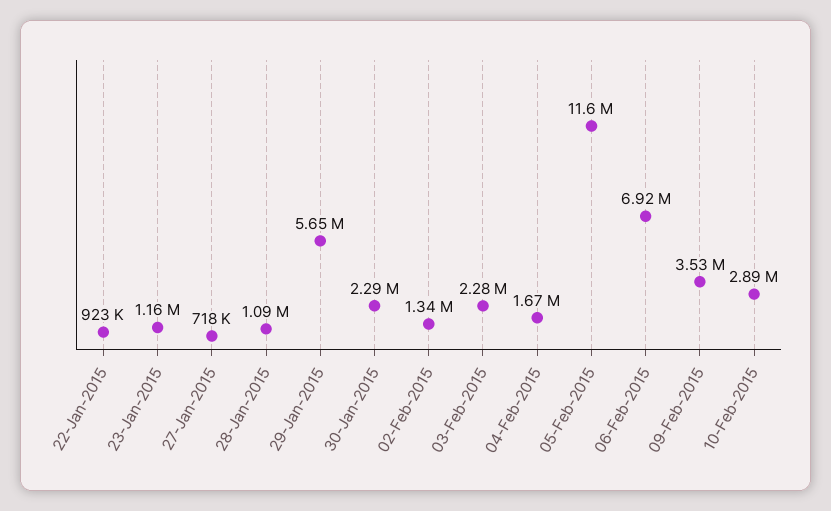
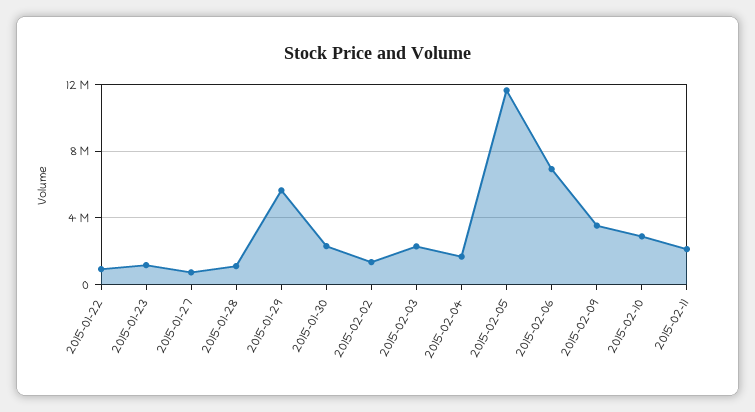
2015-02-11: none -> 2000000

